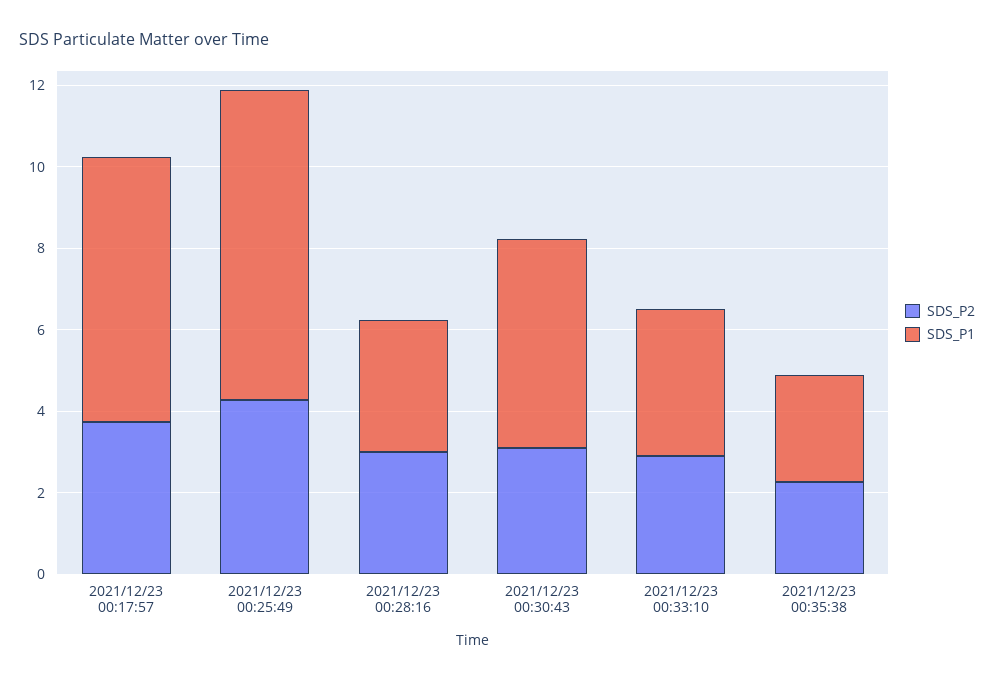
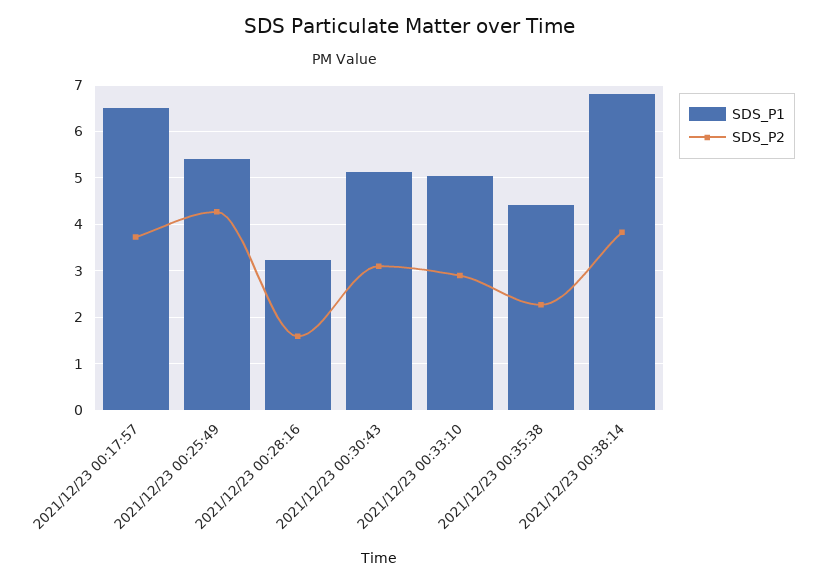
SDS_P1, 2021/12/23 00:25:49: 7.5 -> 5.4
SDS_P2, 2021/12/23 00:28:16: 3 -> 1.6
SDS_P1, 2021/12/23 00:33:10: 3.5 -> 5
SDS_P1, 2021/12/23 00:35:38: 2.5 -> 4.4
SDS_P1, 2021/12/23 00:38:14: none -> 6.8
SDS_P2, 2021/12/23 00:38:14: none -> 3.8

